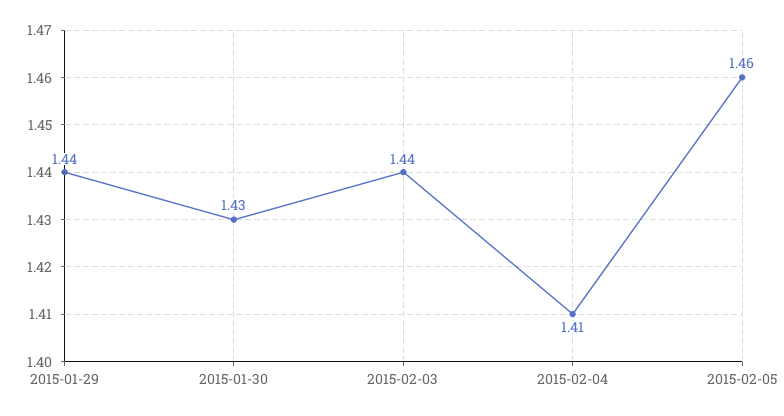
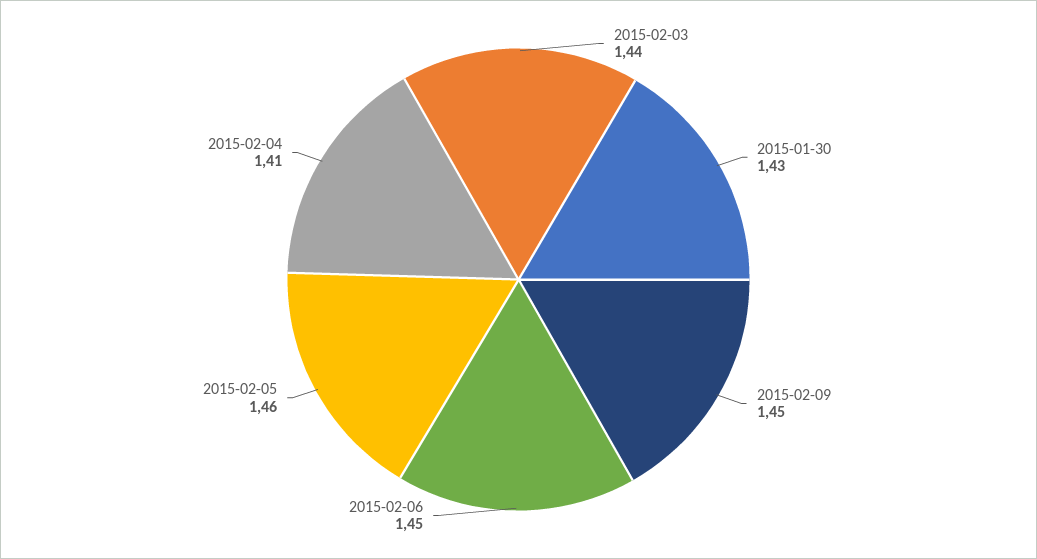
2015-01-29: 1.44 -> none
2015-02-09: none -> 1.45
2015-02-06: none -> 1.45

